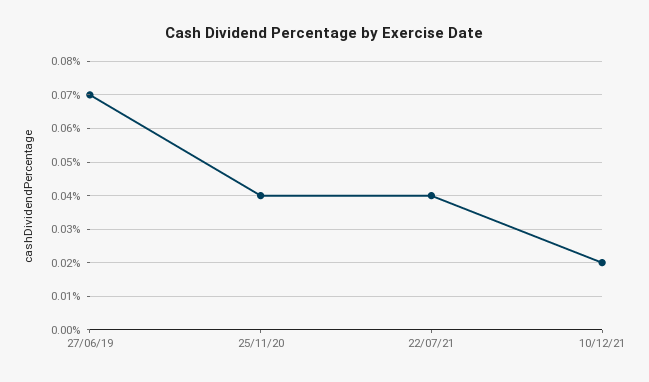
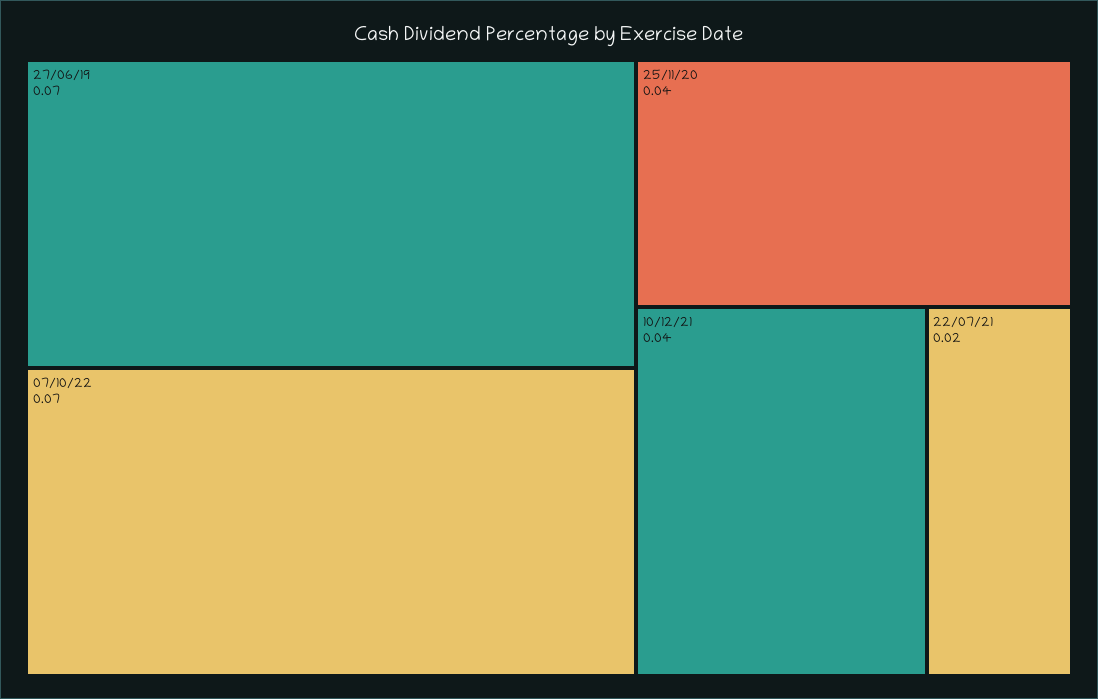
22/07/21: 0.04 -> 0.02
10/12/21: 0.02 -> 0.04
07/10/22: none -> 0.07

